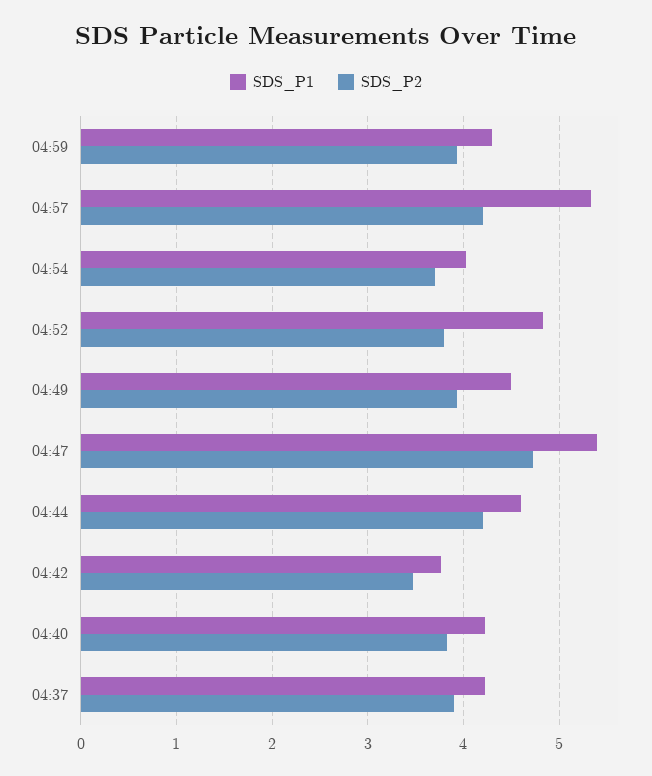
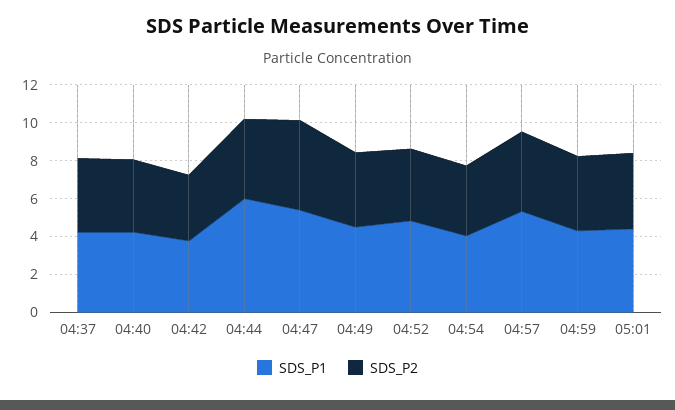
SDS_P1, 04:44: 4.6 -> 6
SDS_P1, 05:01: none -> 4.5
SDS_P2, 05:01: none -> 4

